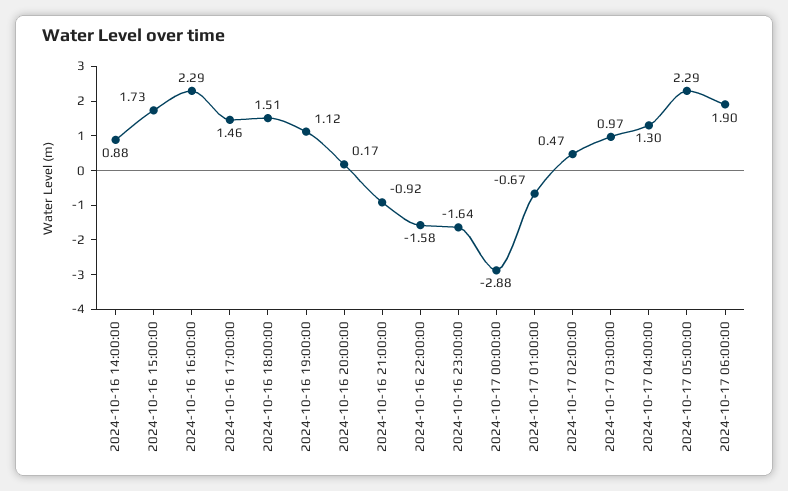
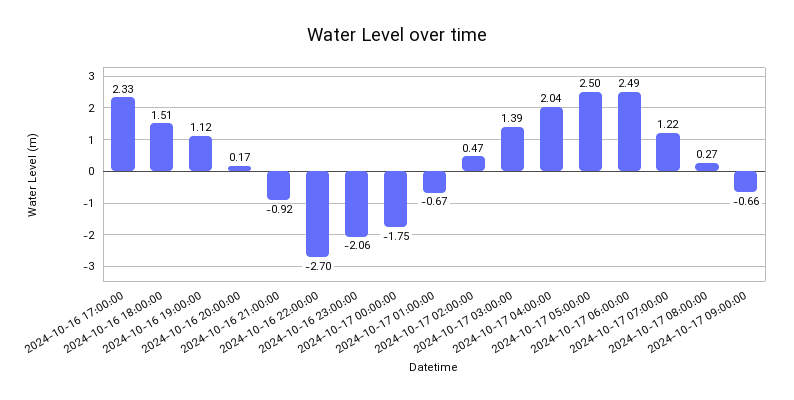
2024-10-16 14:00:00: 0.88 -> none
2024-10-16 15:00:00: 1.73 -> none
2024-10-16 16:00:00: 2.29 -> none
2024-10-16 17:00:00: 1.46 -> 2.33
2024-10-16 22:00:00: -1.58 -> -2.7
2024-10-16 23:00:00: -1.64 -> -2.06
2024-10-17 00:00:00: -2.88 -> -1.75
2024-10-17 03:00:00: 0.97 -> 1.39
2024-10-17 04:00:00: 1.3 -> 2.04
2024-10-17 05:00:00: 2.29 -> 2.5
2024-10-17 06:00:00: 1.9 -> 2.49
2024-10-17 07:00:00: none -> 1.22
2024-10-17 08:00:00: none -> 0.27
2024-10-17 09:00:00: none -> -0.66

